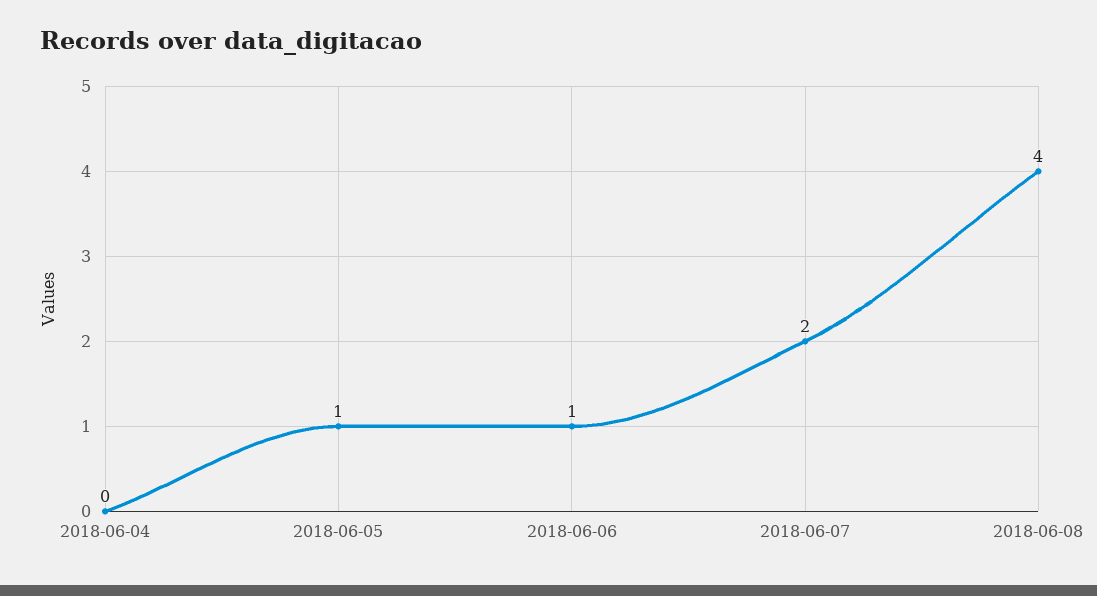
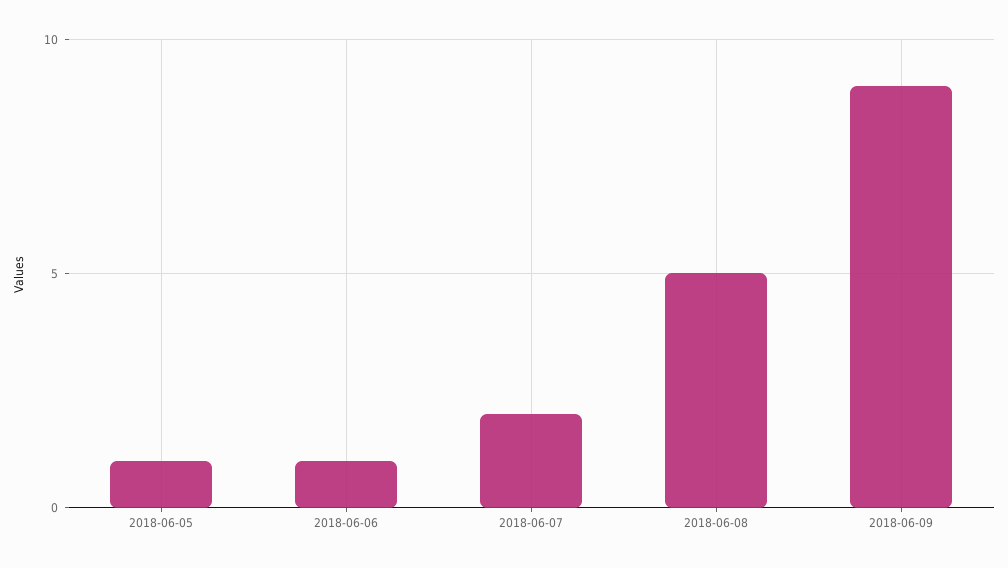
2018-06-04: 0 -> none
2018-06-08: 4 -> 5
2018-06-09: none -> 9

